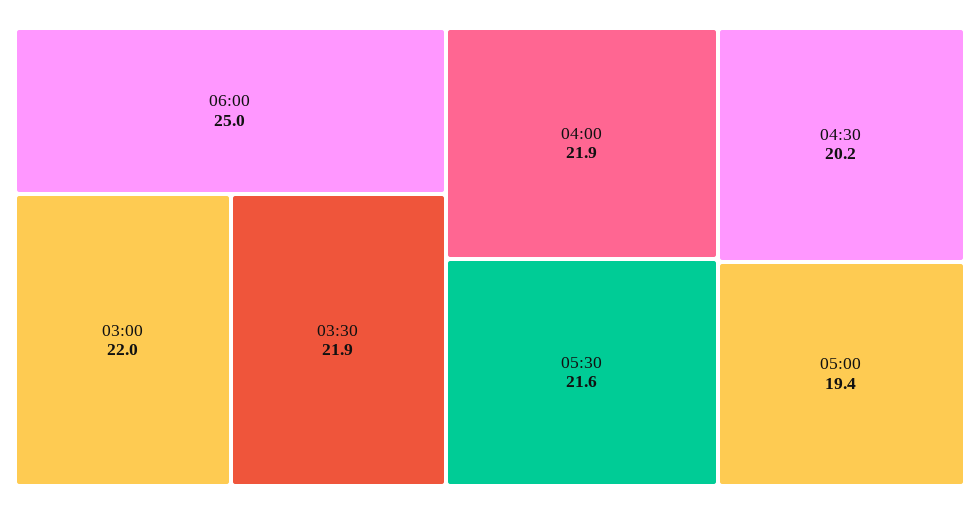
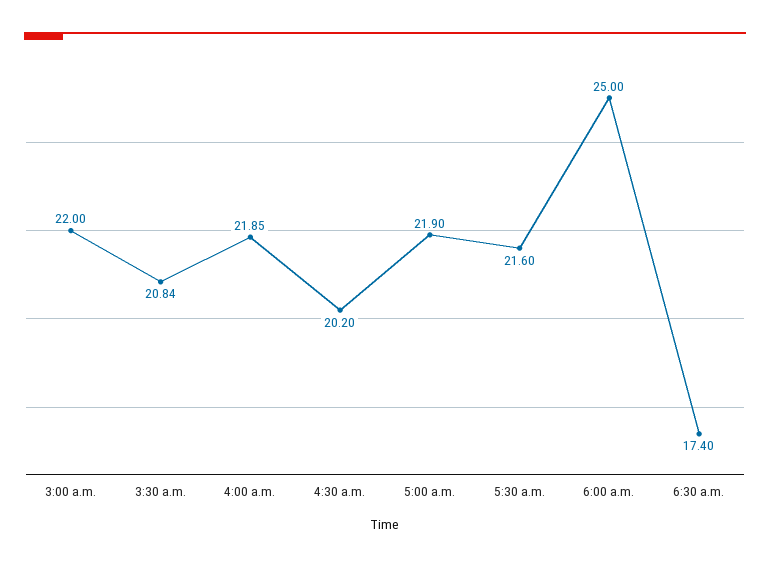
03:30: 21.9 -> 20.84
05:00: 19.4 -> 21.9
6:30 a.m.: none -> 17.4

